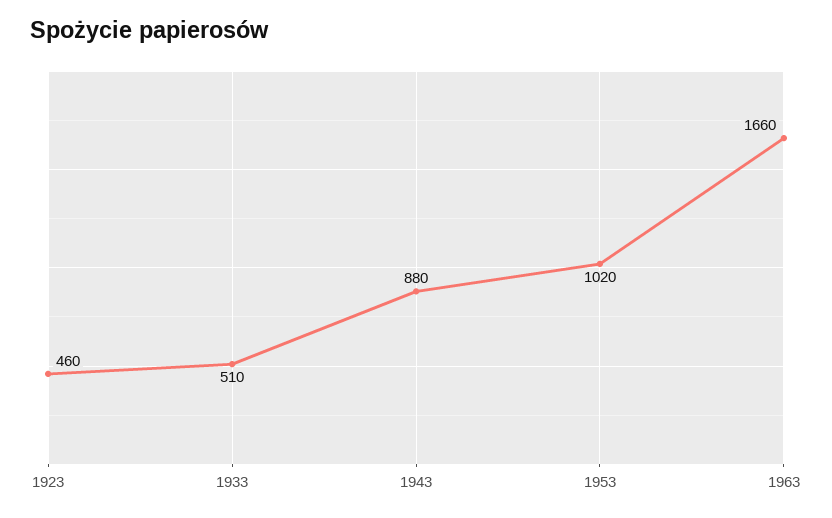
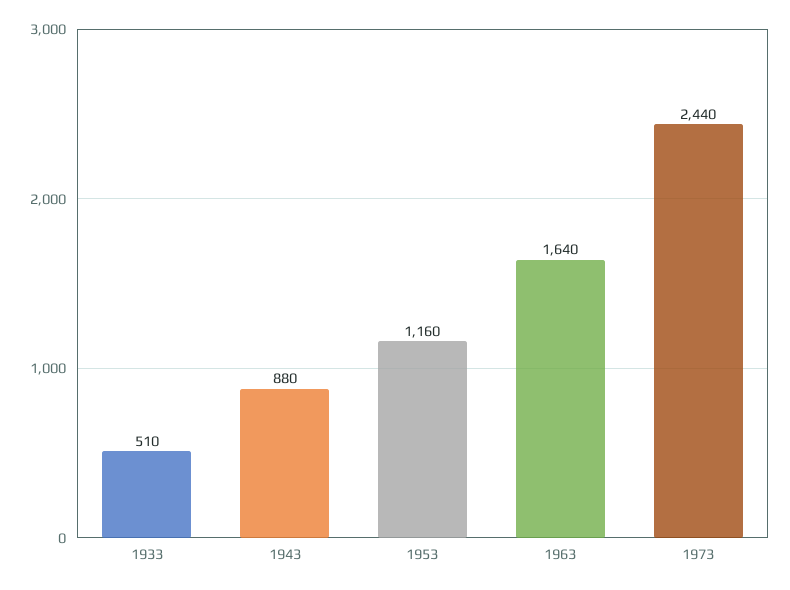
1923: 460 -> none
1953: 1020 -> 1160
1963: 1660 -> 1640
1973: none -> 2440

